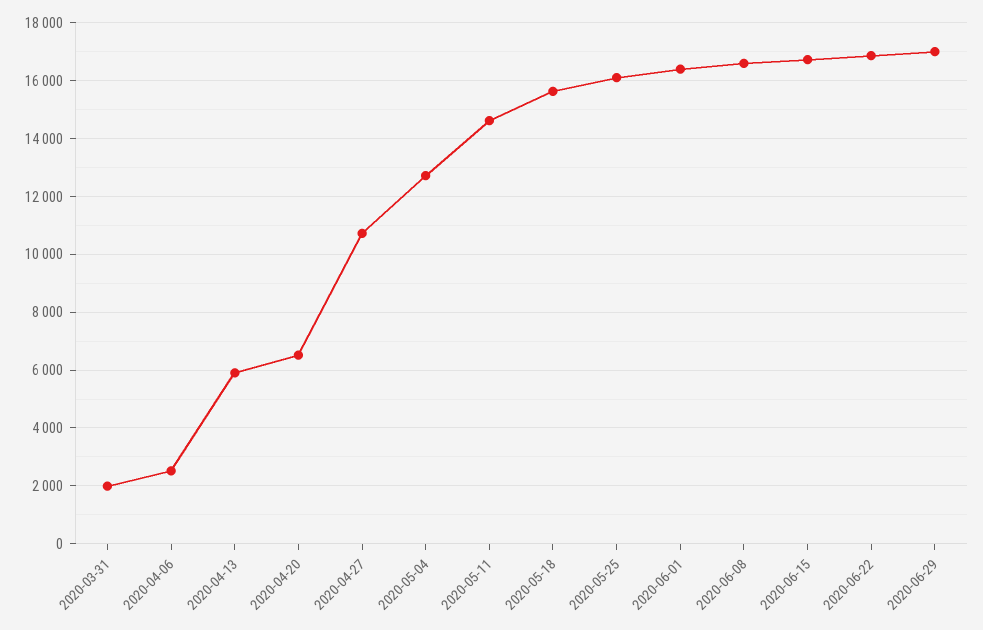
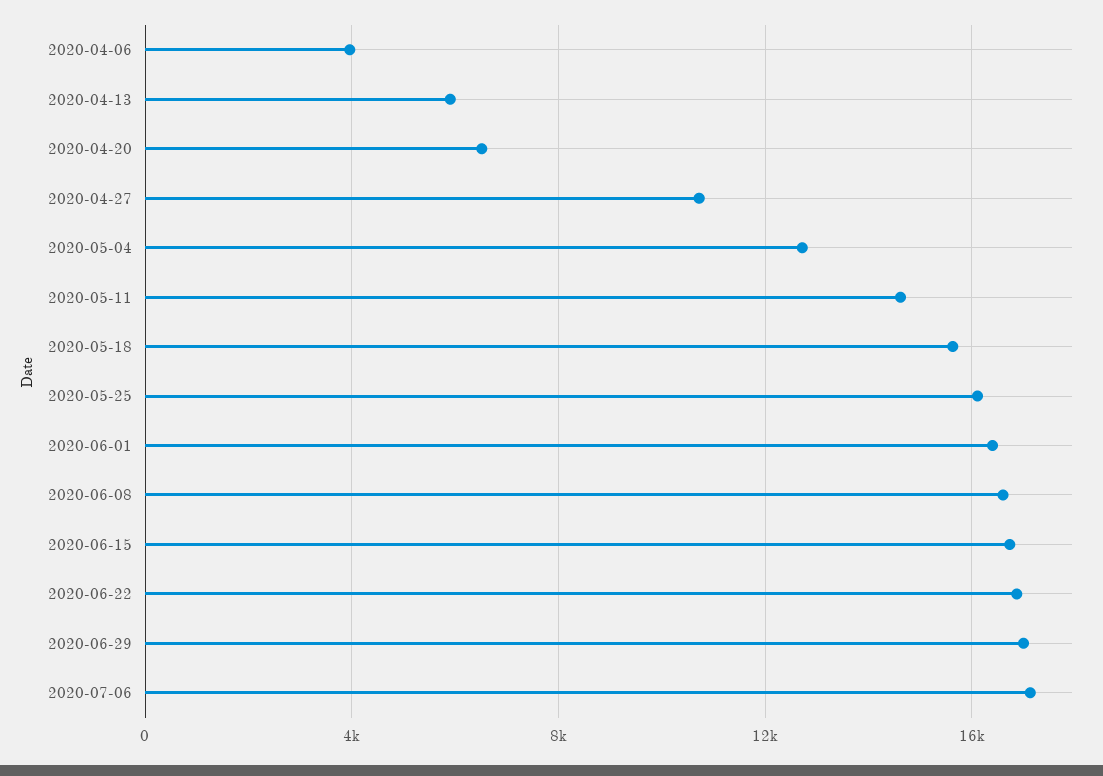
2020-03-31: 2000 -> none
2020-04-06: 2500 -> 4000
2020-07-06: none -> 17000

